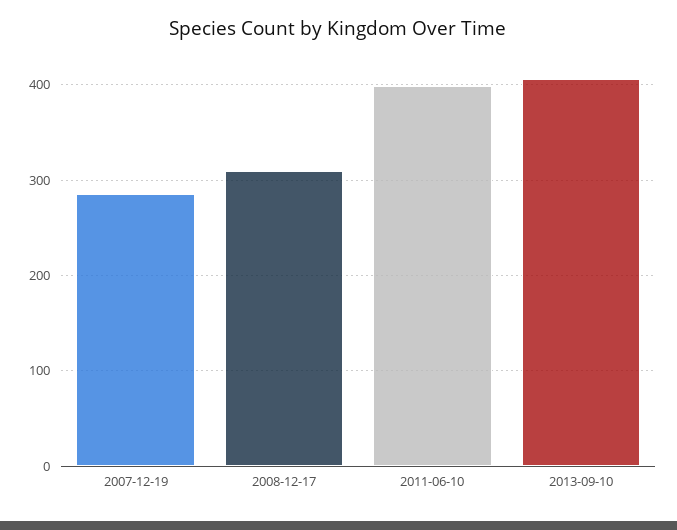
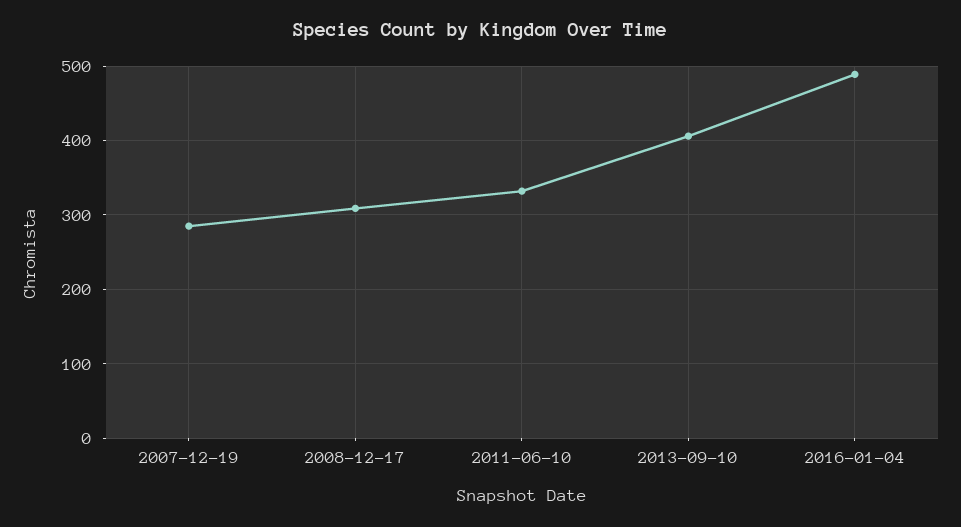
2011-06-10: 400 -> 330
2016-01-04: none -> 490

